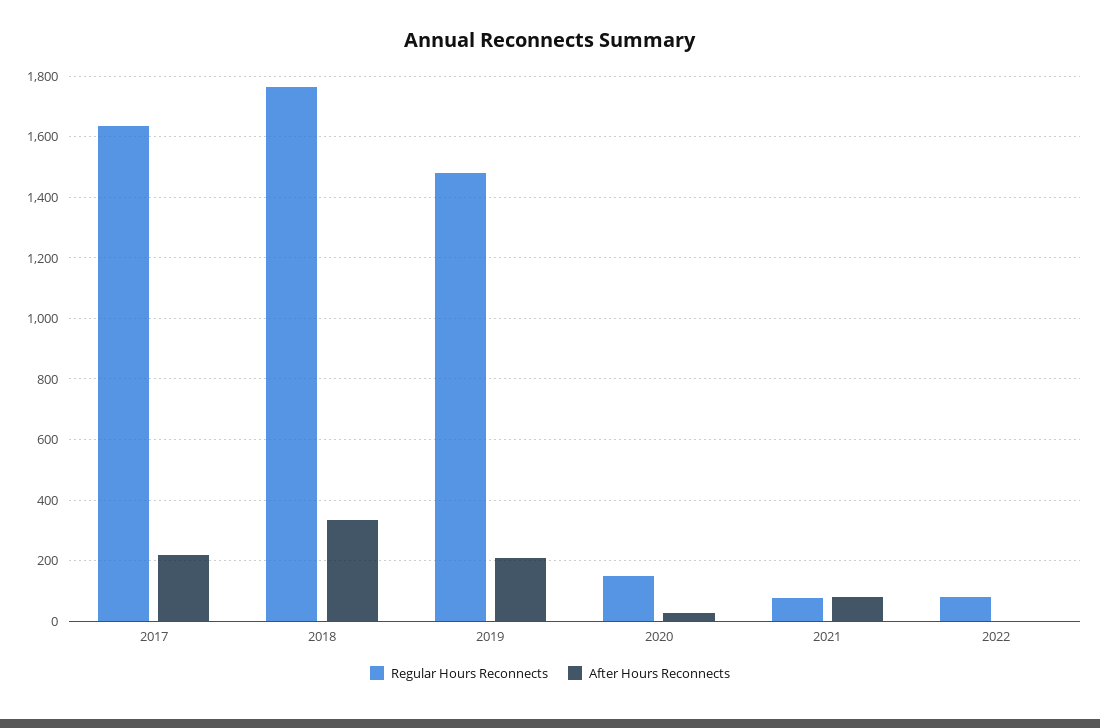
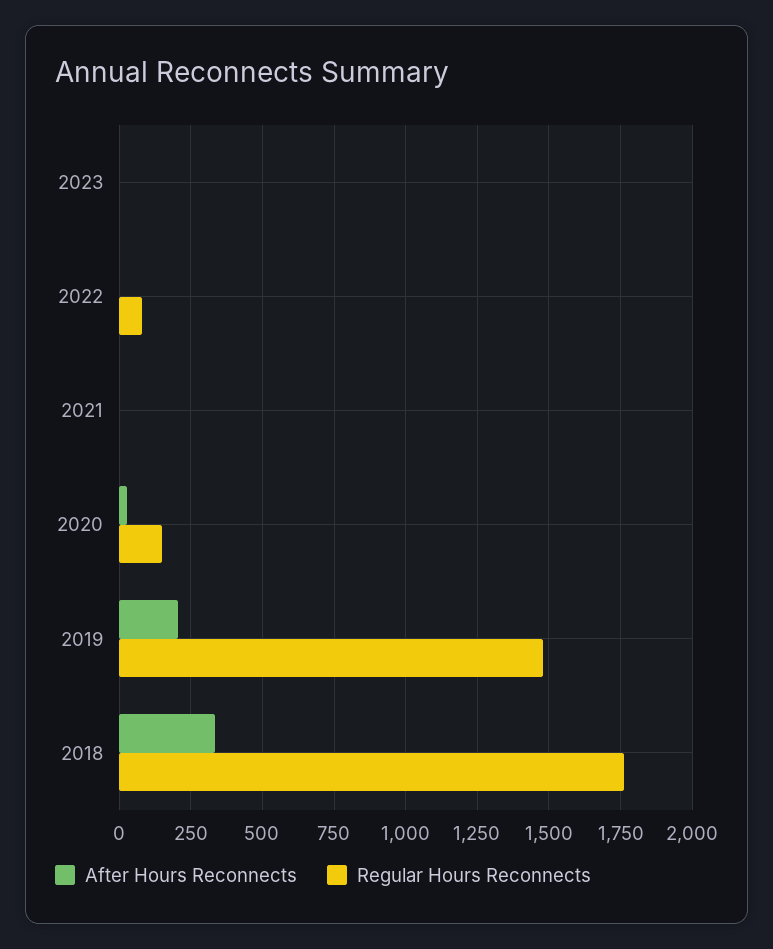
Regular Hours Reconnects, 2017: 1640 -> none
After Hours Reconnects, 2017: 220 -> none
Regular Hours Reconnects, 2021: 80 -> 0
After Hours Reconnects, 2021: 80 -> 0
After Hours Reconnects, 2023: none -> 0
Regular Hours Reconnects, 2023: none -> 0

